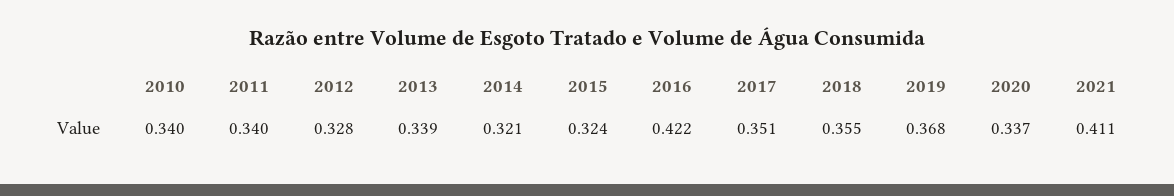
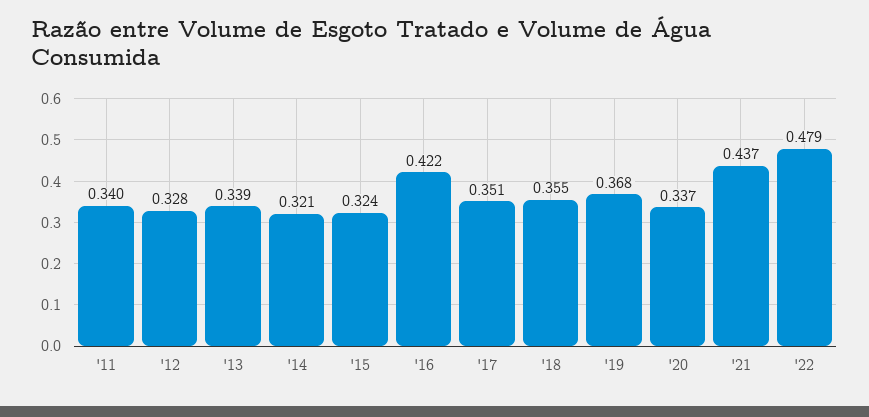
2010: 0.34 -> none
2021: 0.411 -> 0.437
'22: none -> 0.479

